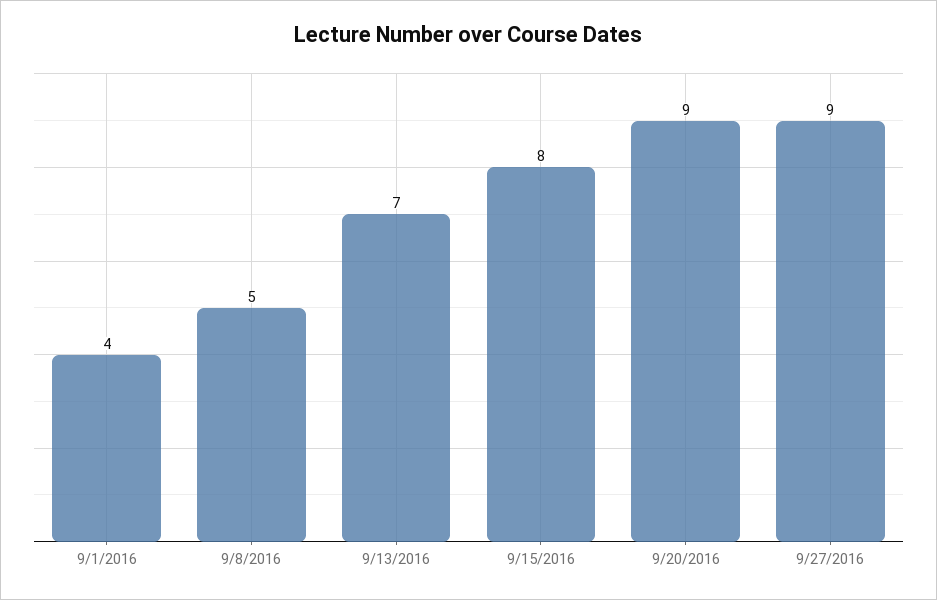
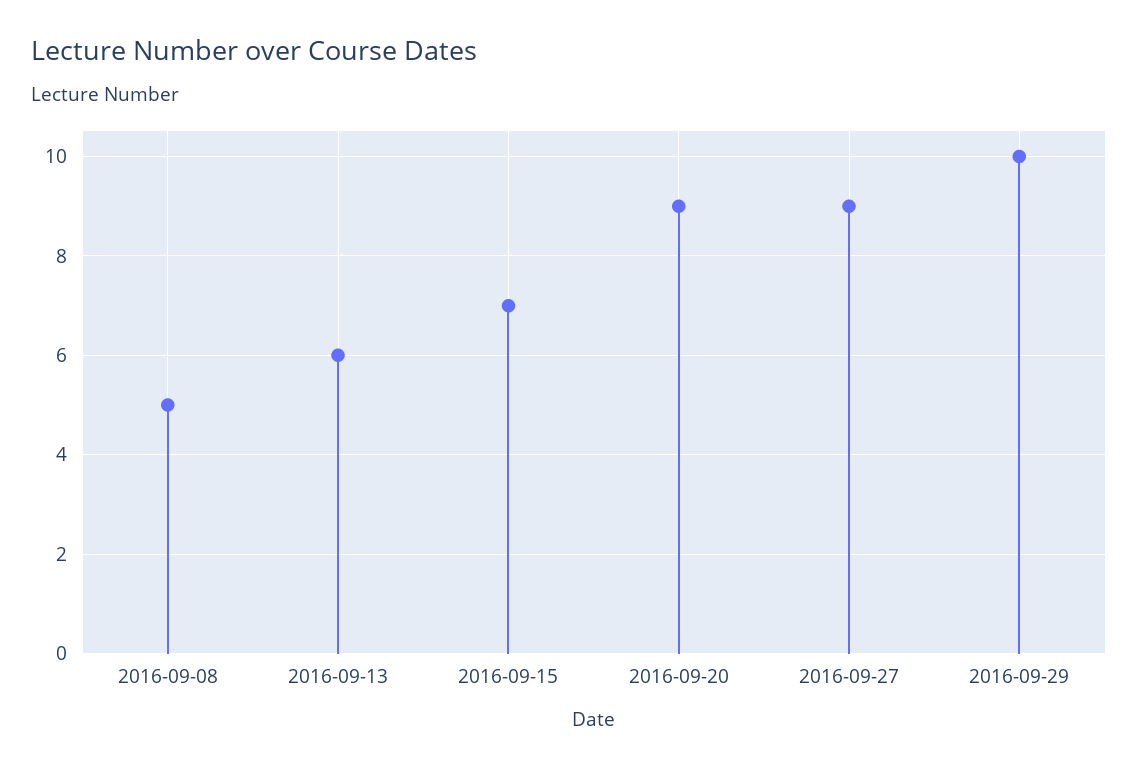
9/1/2016: 4 -> none
9/13/2016: 7 -> 6
9/15/2016: 8 -> 7
2016-09-29: none -> 10

